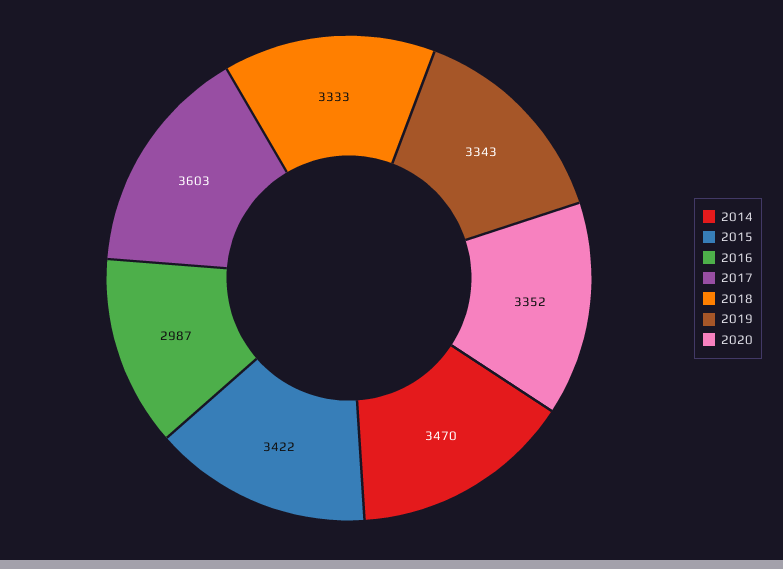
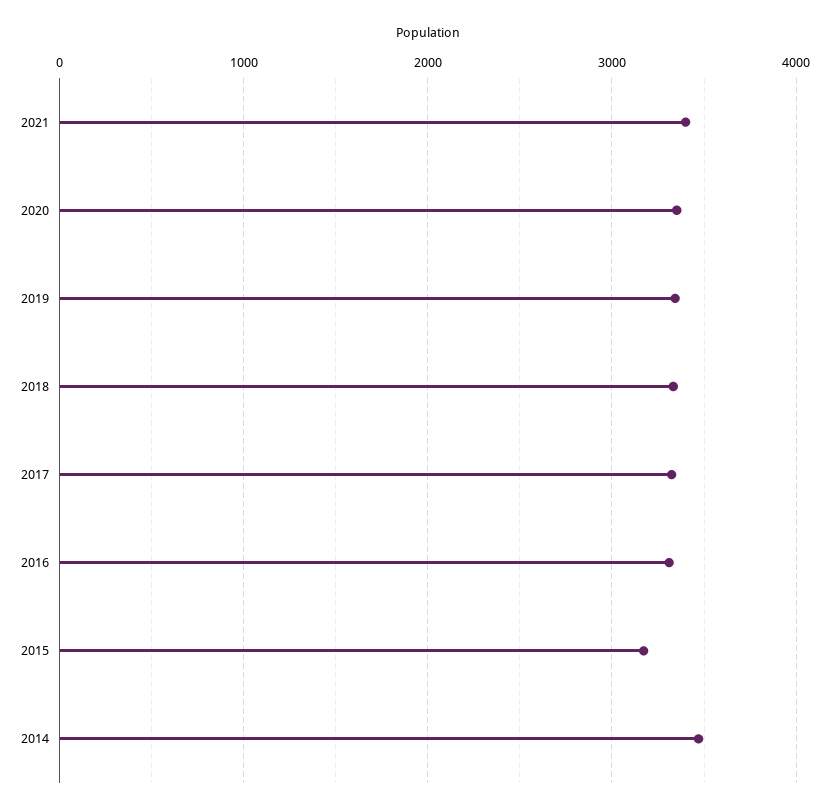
2015: 3422 -> 3200
2016: 2987 -> 3300
2017: 3603 -> 3300
2021: none -> 3400

